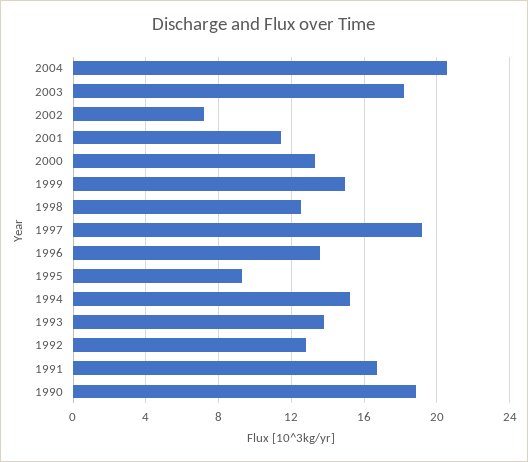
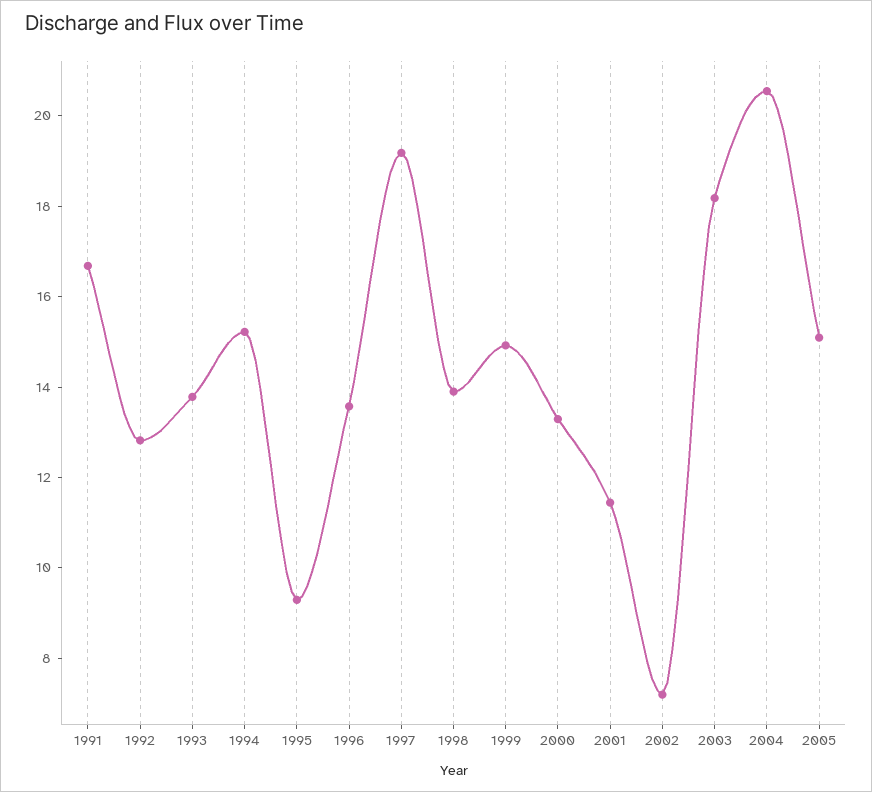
1998: 12.5 -> 14
1990: 19 -> none
2005: none -> 15

